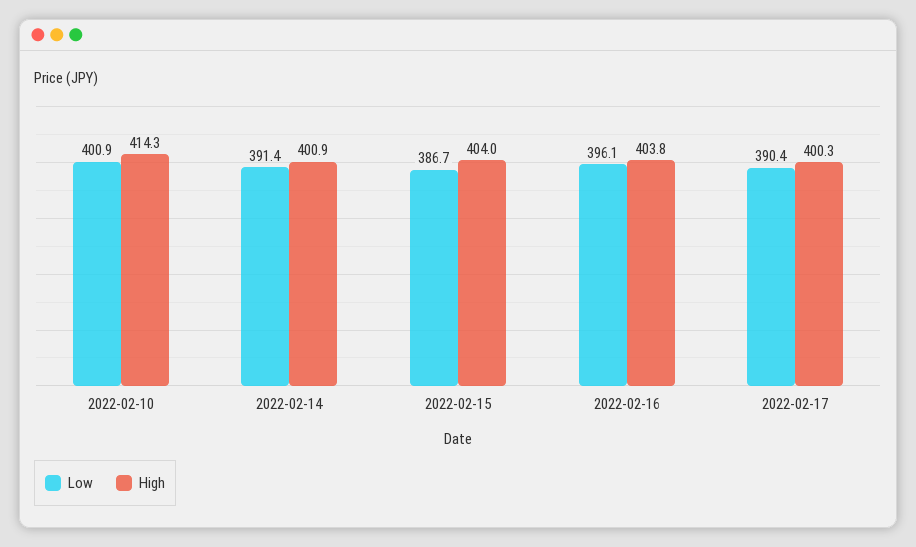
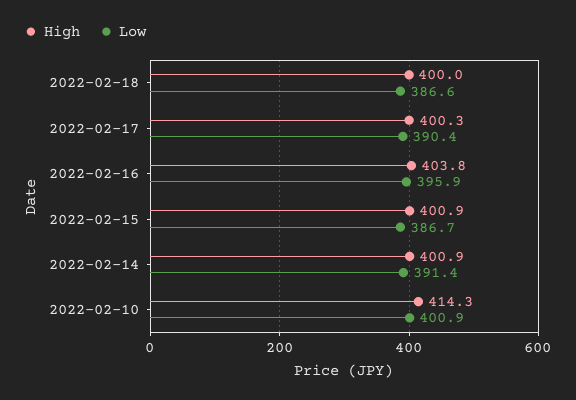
High, 2022-02-15: 404 -> 400.9
Low, 2022-02-16: 396.1 -> 395.9
High, 2022-02-18: none -> 400
Low, 2022-02-18: none -> 386.6

